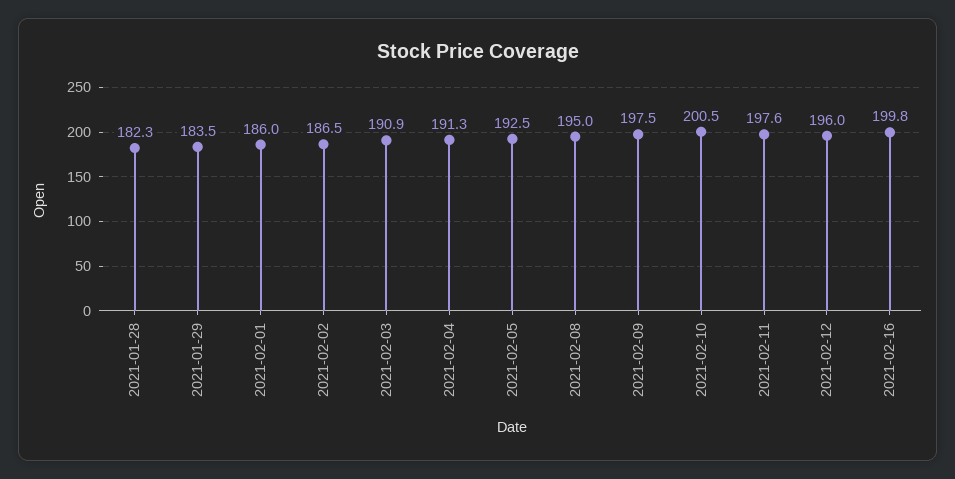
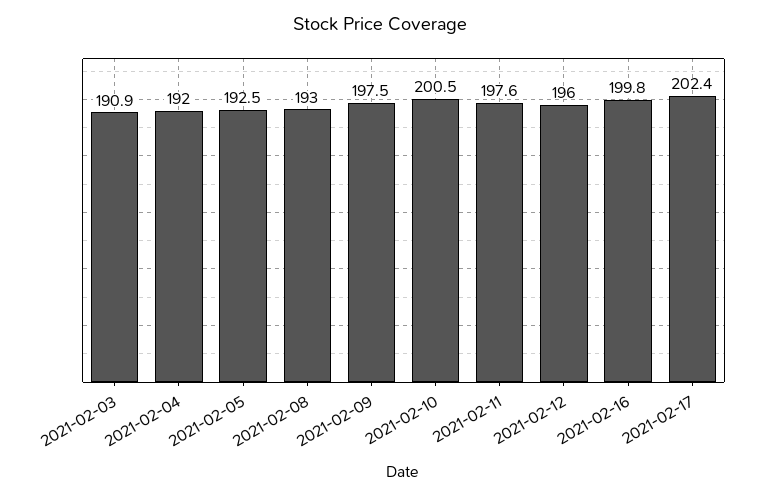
2021-01-28: 182.3 -> none
2021-01-29: 183.5 -> none
2021-02-01: 186 -> none
2021-02-02: 186.5 -> none
2021-02-04: 191.3 -> 192
2021-02-08: 195 -> 193
2021-02-17: none -> 202.4

